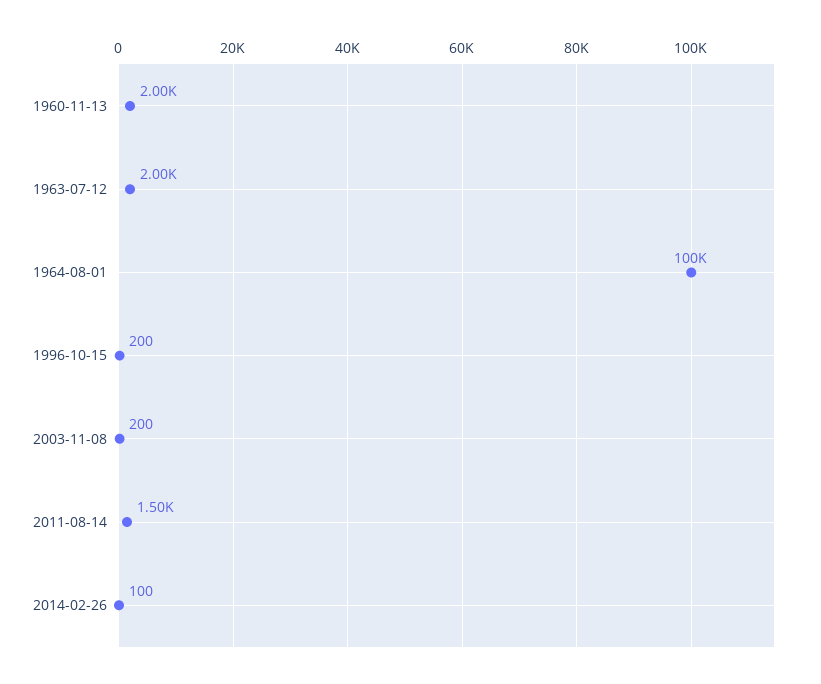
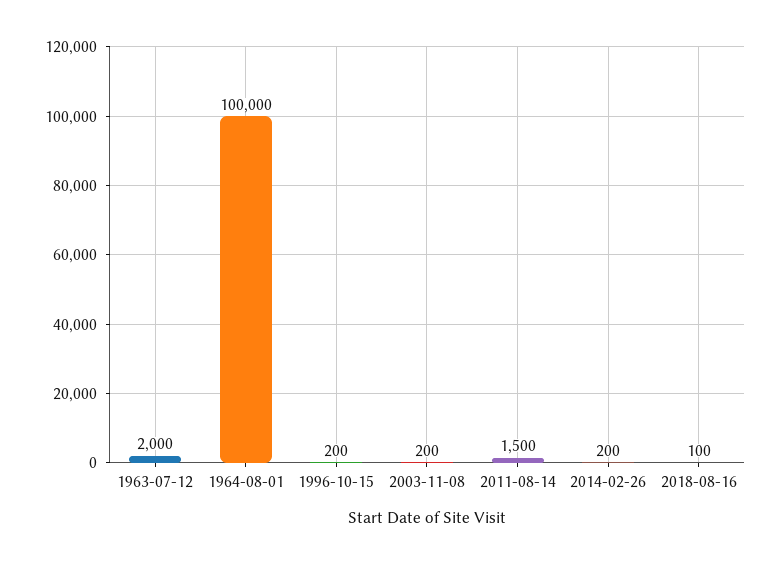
1960-11-13: 2000 -> none
2014-02-26: 100 -> 200
2018-08-16: none -> 100

